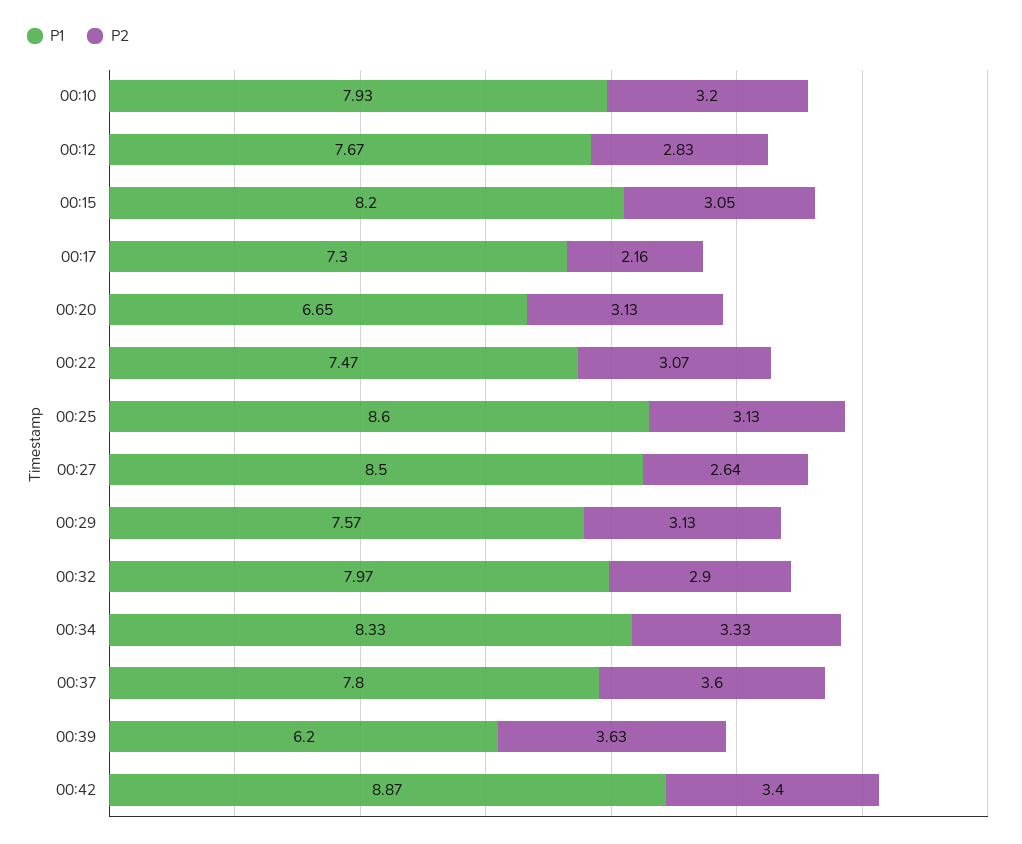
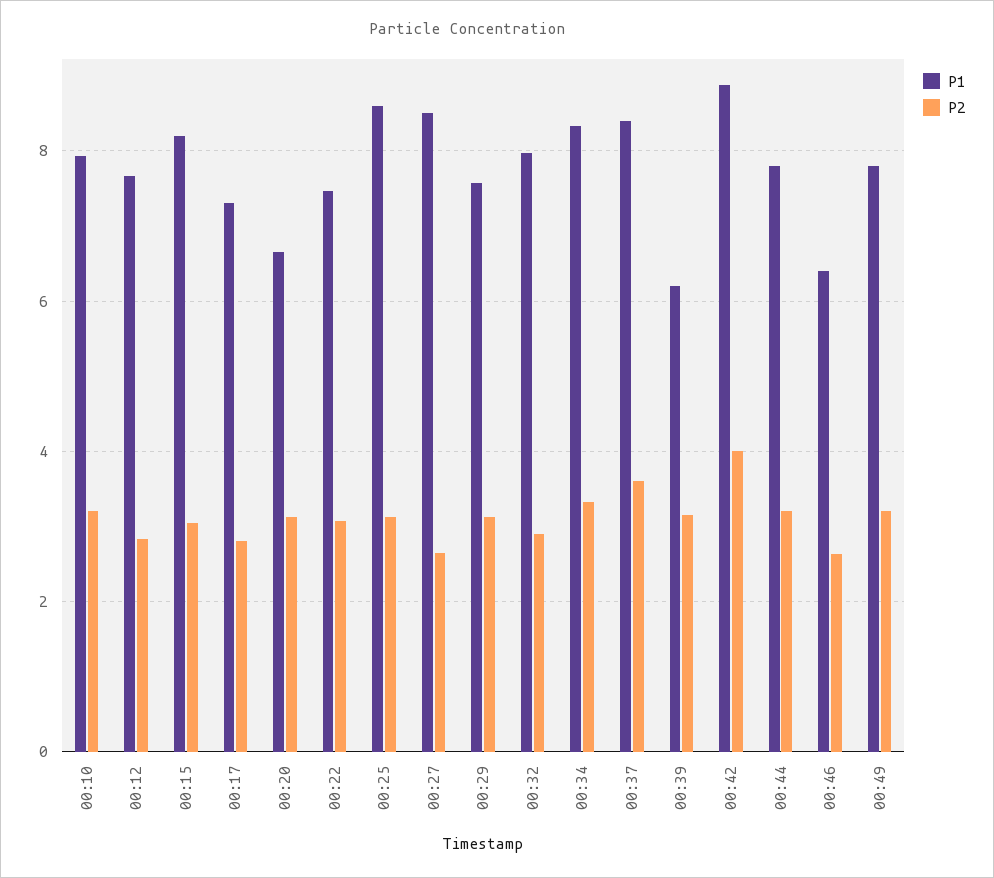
P2, 00:17: 2.16 -> 2.8
P1, 00:37: 7.8 -> 8.4
P2, 00:39: 3.63 -> 3.2
P2, 00:42: 3.4 -> 4
P1, 00:44: none -> 7.8
P2, 00:44: none -> 3.2
P1, 00:46: none -> 6.4
P2, 00:46: none -> 2.6
P1, 00:49: none -> 7.8
P2, 00:49: none -> 3.2

